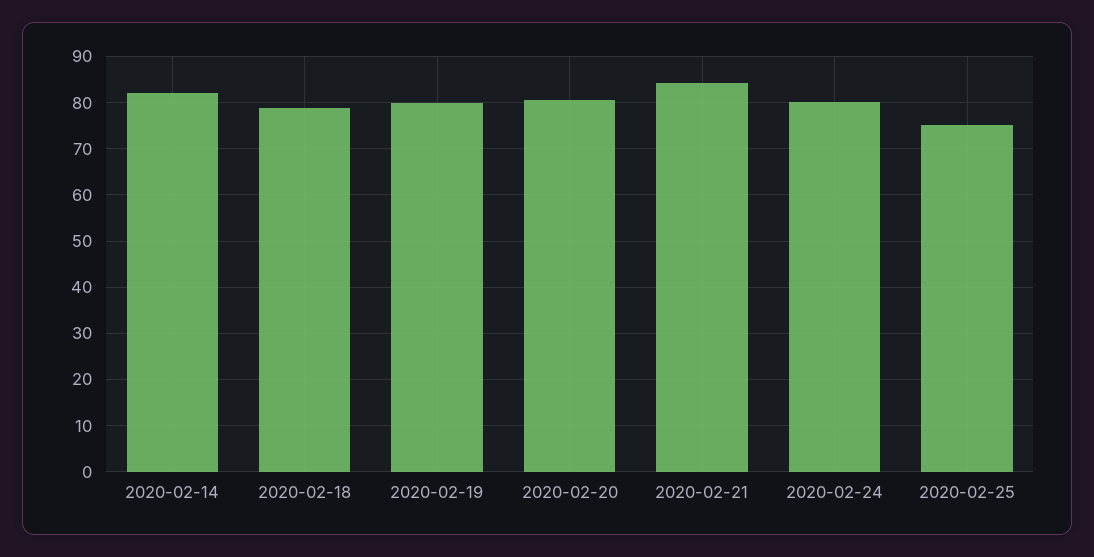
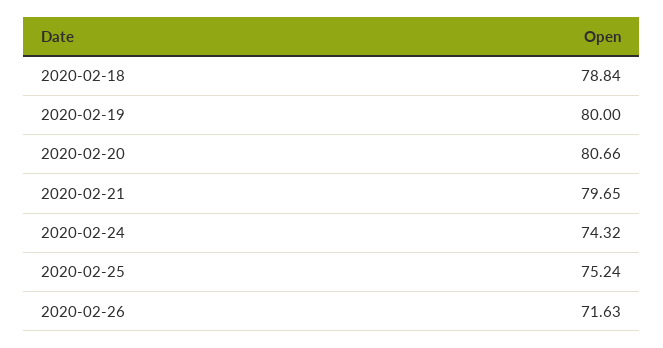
2020-02-14: 82 -> none
2020-02-21: 84 -> 79.65
2020-02-24: 80 -> 74.32
2020-02-26: none -> 71.63

